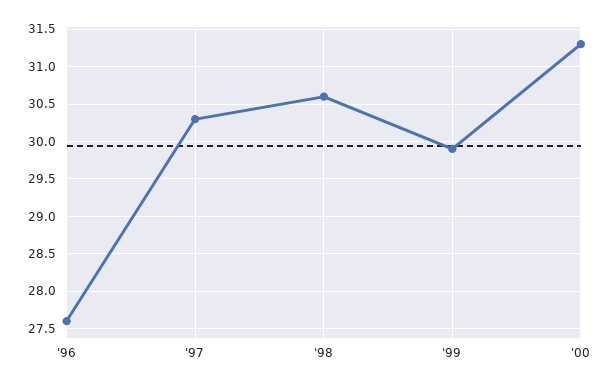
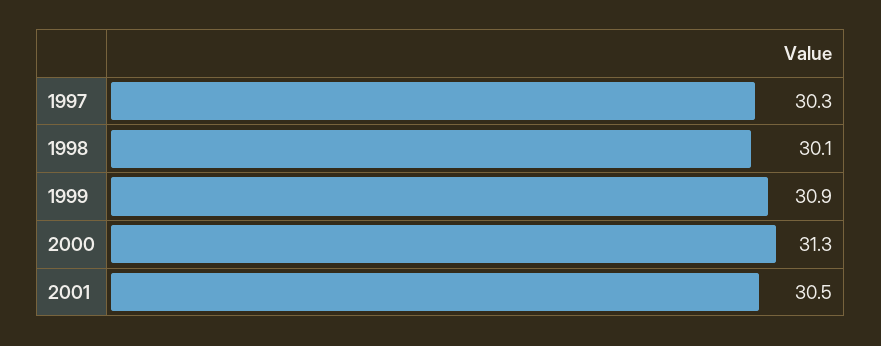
'96: 27.6 -> none
'98: 30.6 -> 30.1
'99: 29.9 -> 30.9
2001: none -> 30.5

